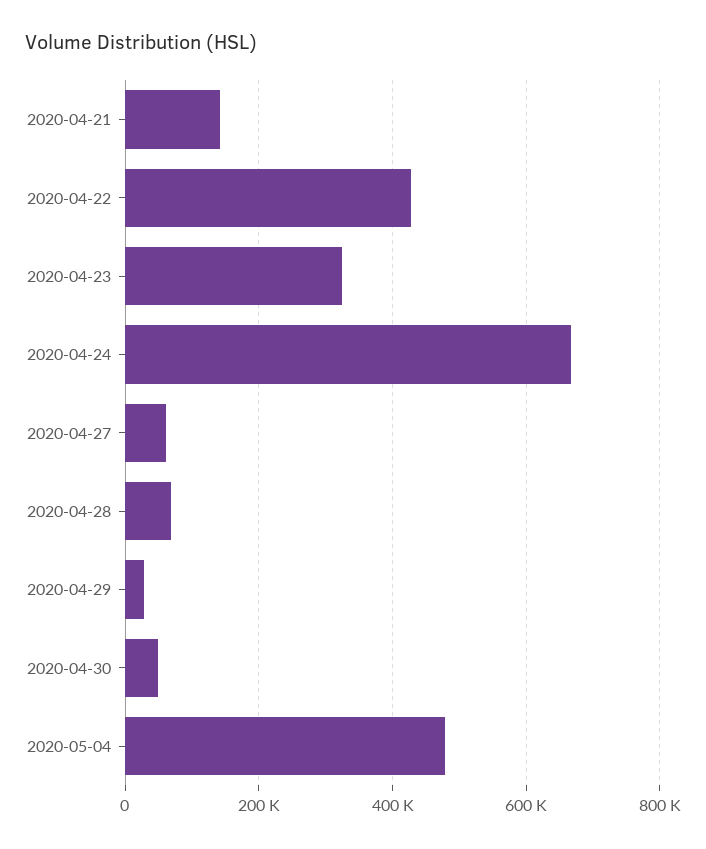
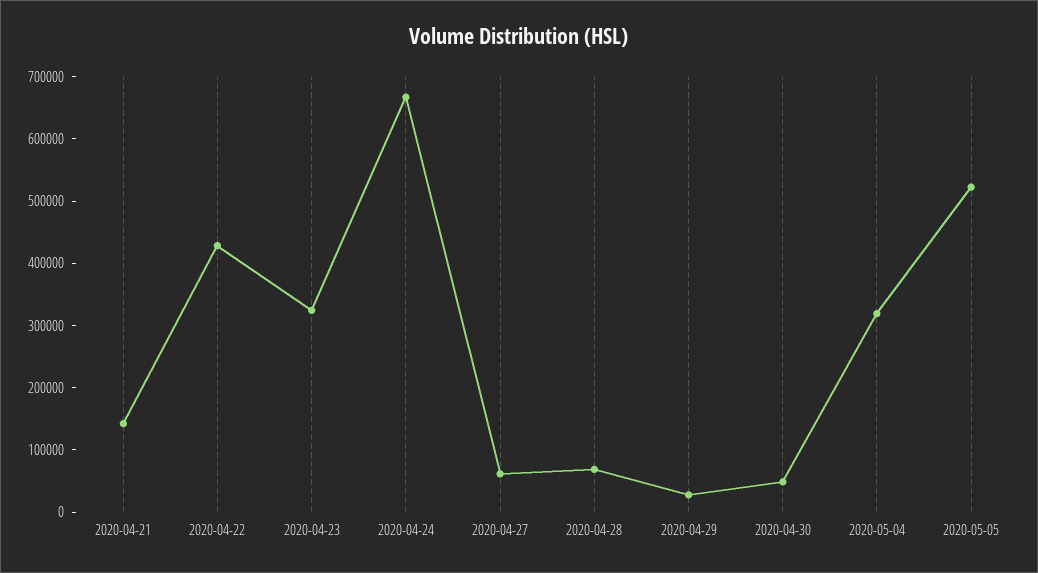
2020-05-04: 480000 -> 320000
2020-05-05: none -> 520000

